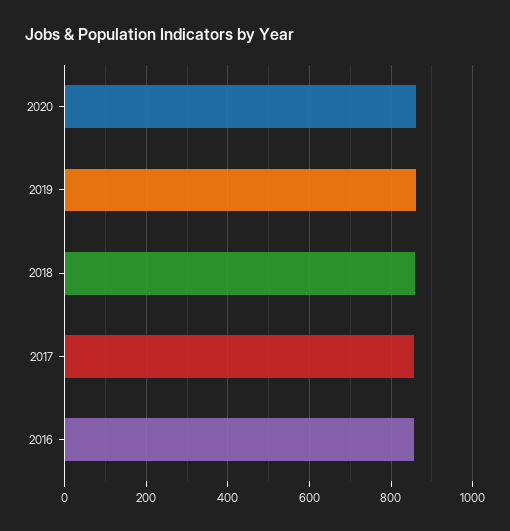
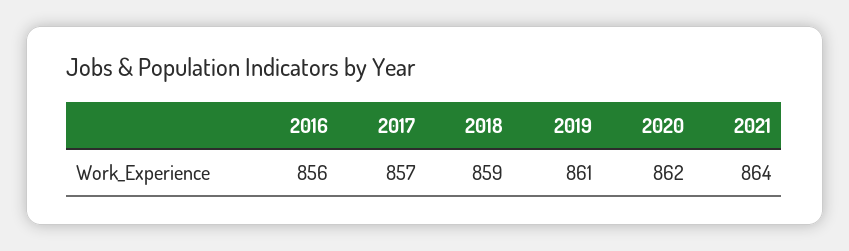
2021: none -> 864

